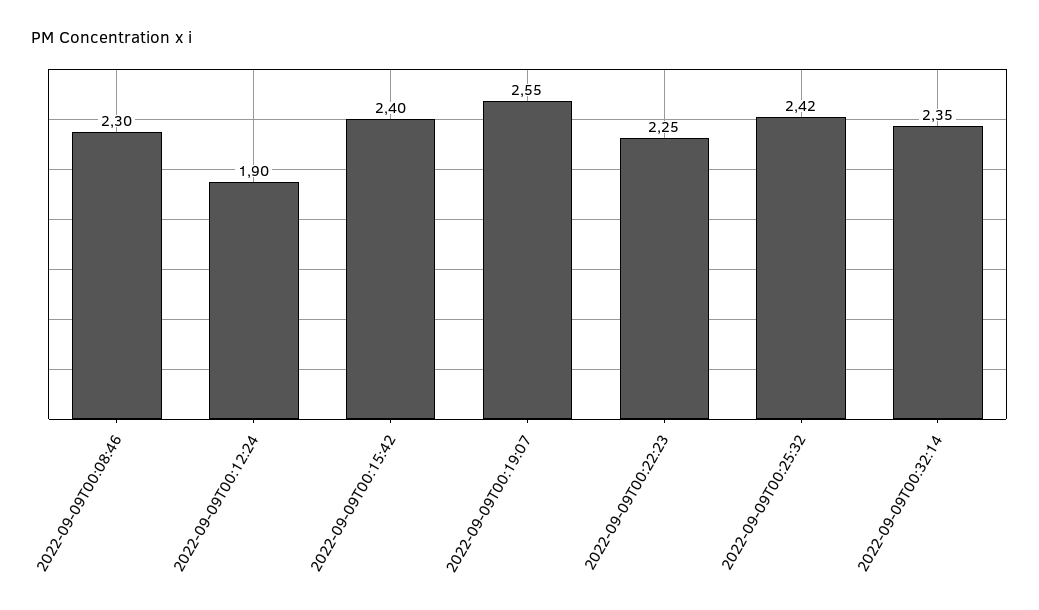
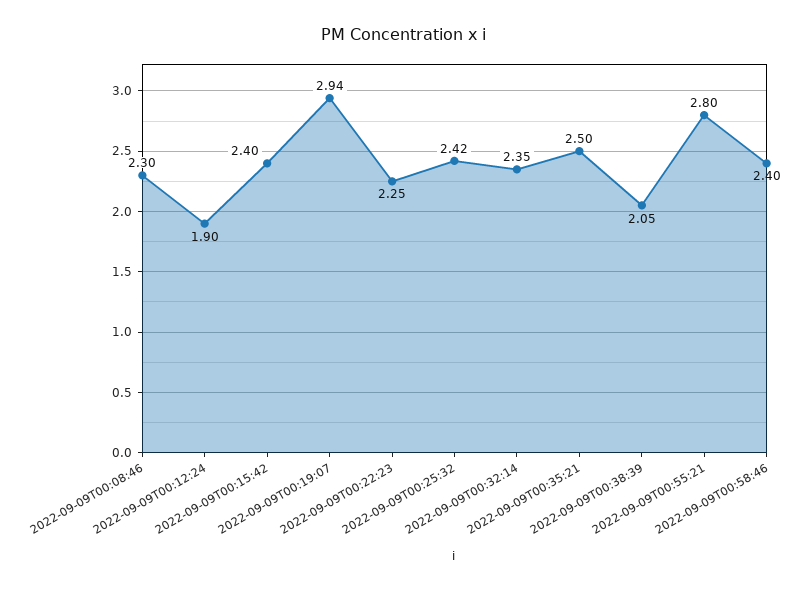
2022-09-09T00:19:07: 2.55 -> 2.94
2022-09-09T00:35:21: none -> 2.5
2022-09-09T00:38:39: none -> 2.05
2022-09-09T00:55:21: none -> 2.8
2022-09-09T00:58:46: none -> 2.4

